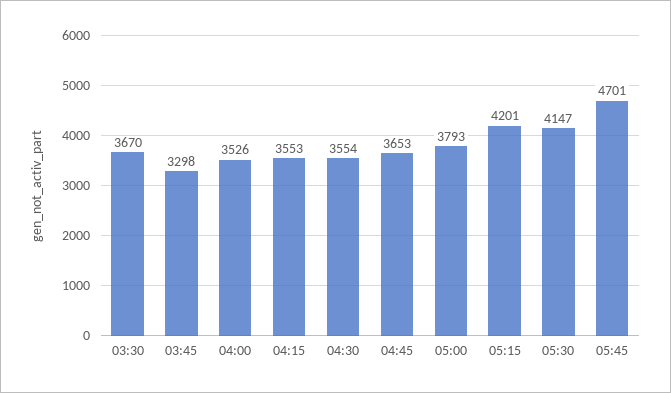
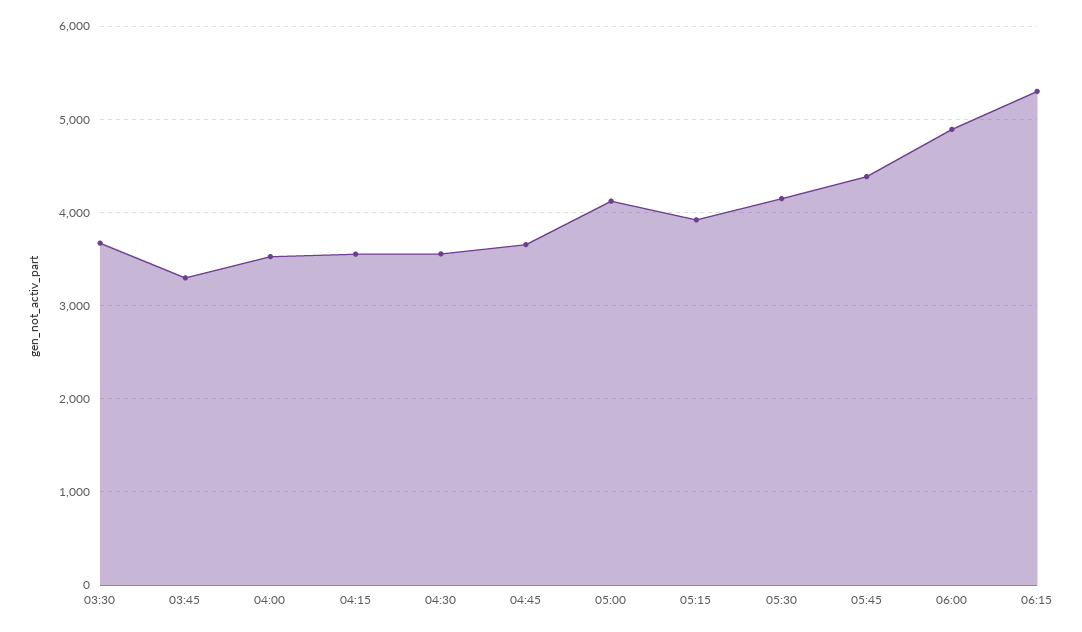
05:00: 3793 -> 4100
05:15: 4201 -> 3900
05:45: 4701 -> 4400
06:00: none -> 4900
06:15: none -> 5300

